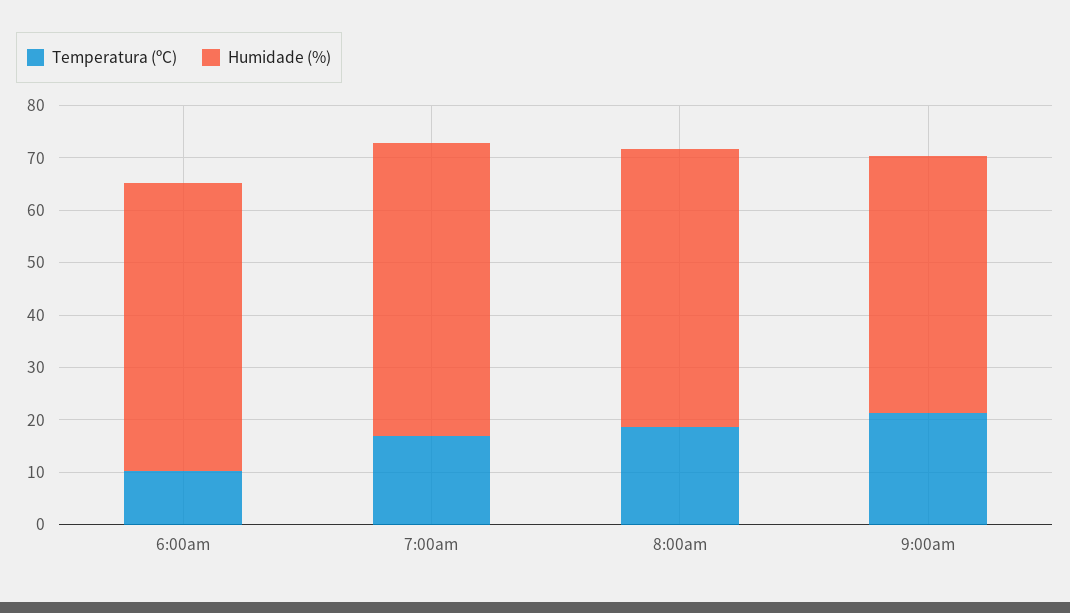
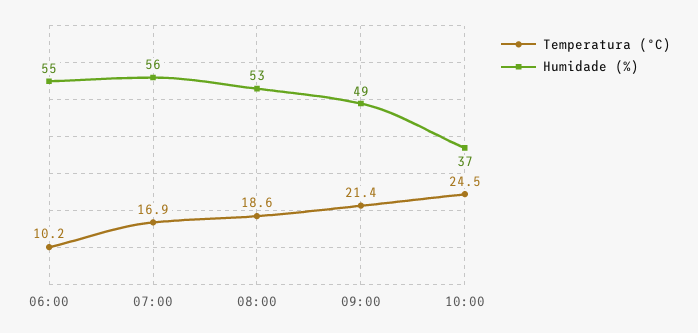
Temperatura (ºC), 10:00: none -> 24.5
Humidade (%), 10:00: none -> 37

